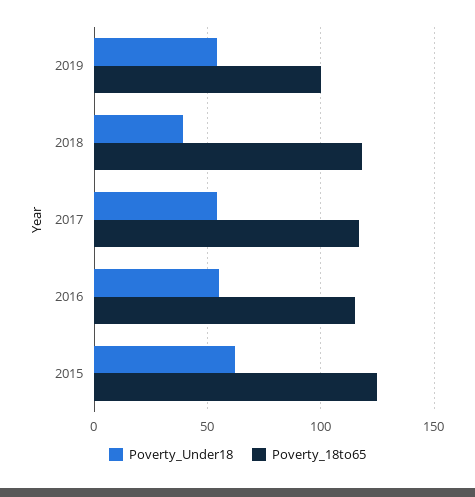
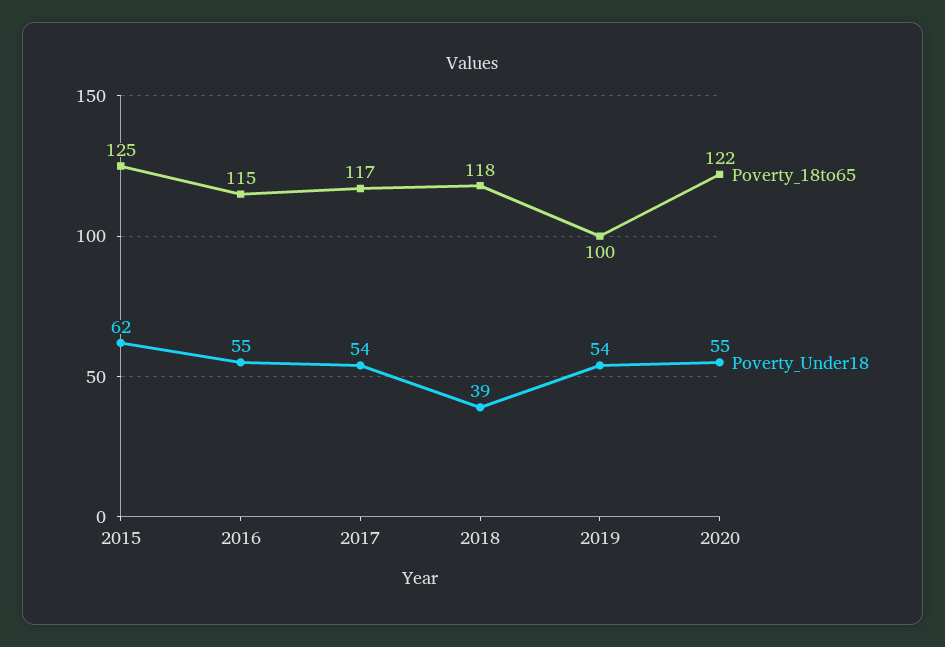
Poverty_18to65, 2020: none -> 122
Poverty_Under18, 2020: none -> 55

